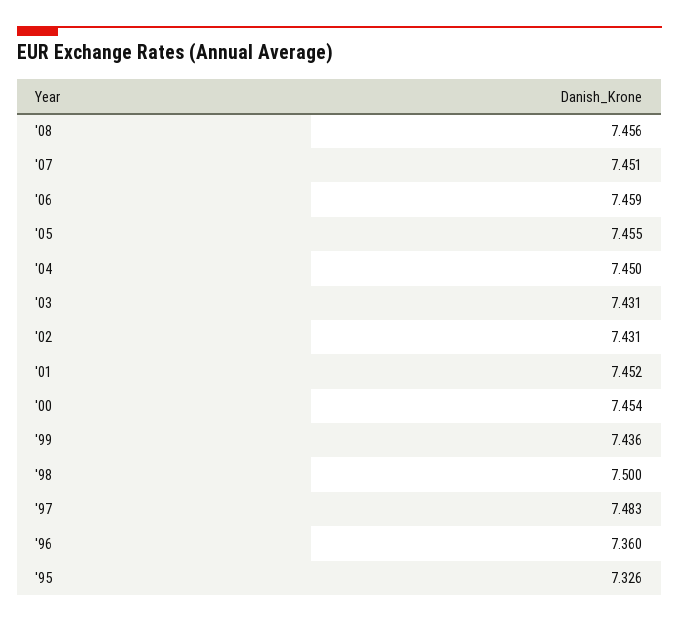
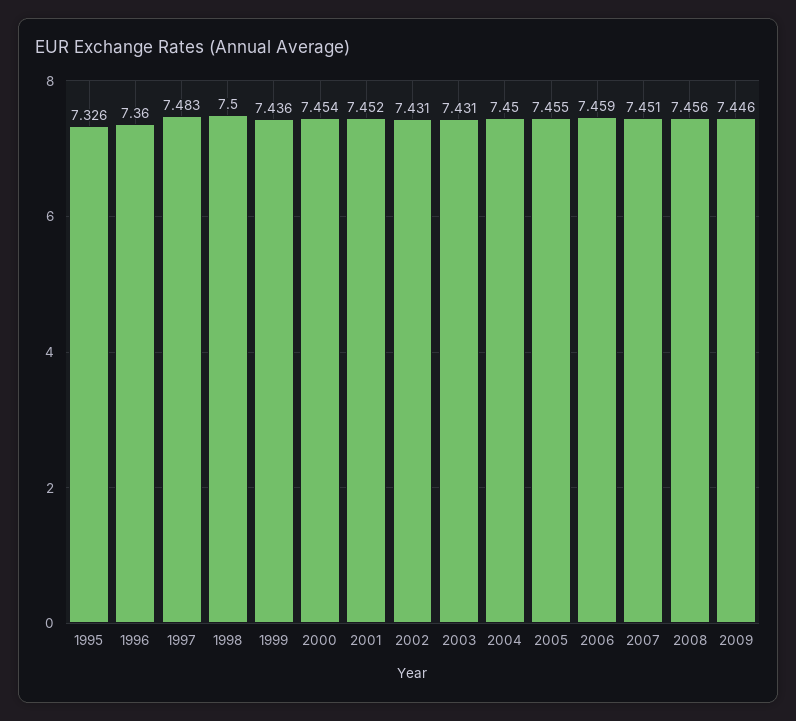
2009: none -> 7.446

